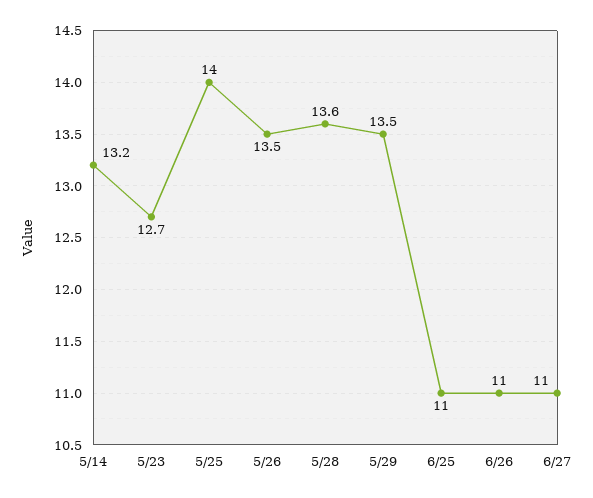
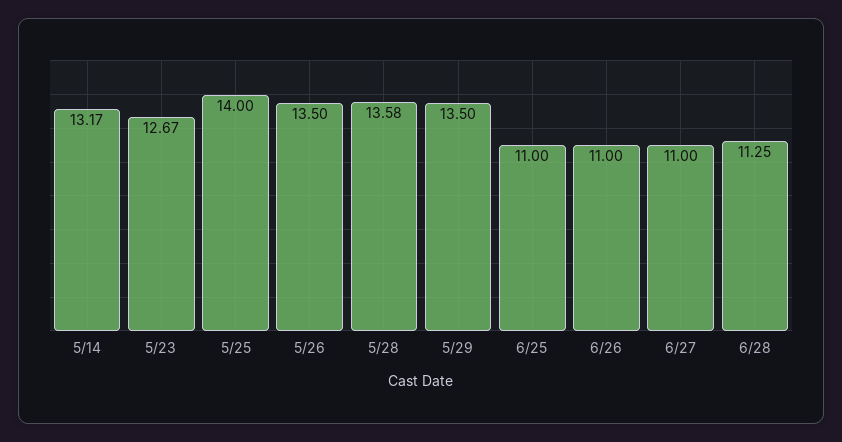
6/28: none -> 11.25

